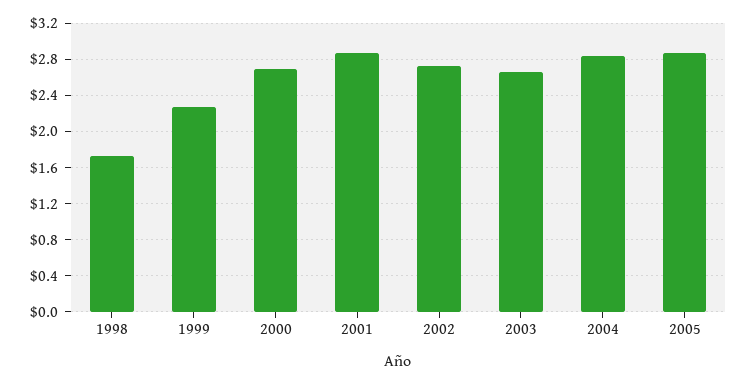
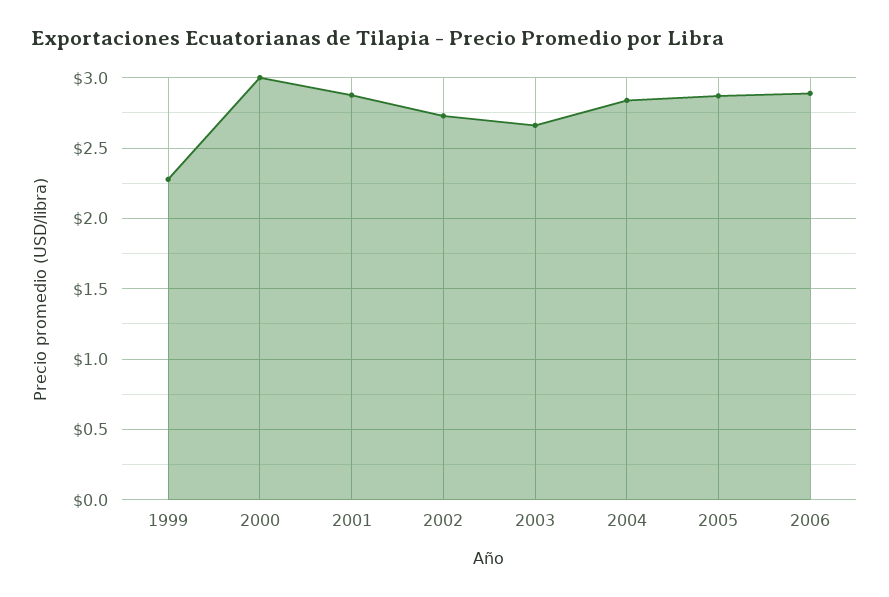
1998: 1.7 -> none
2000: 2.7 -> 3
2006: none -> 2.9

